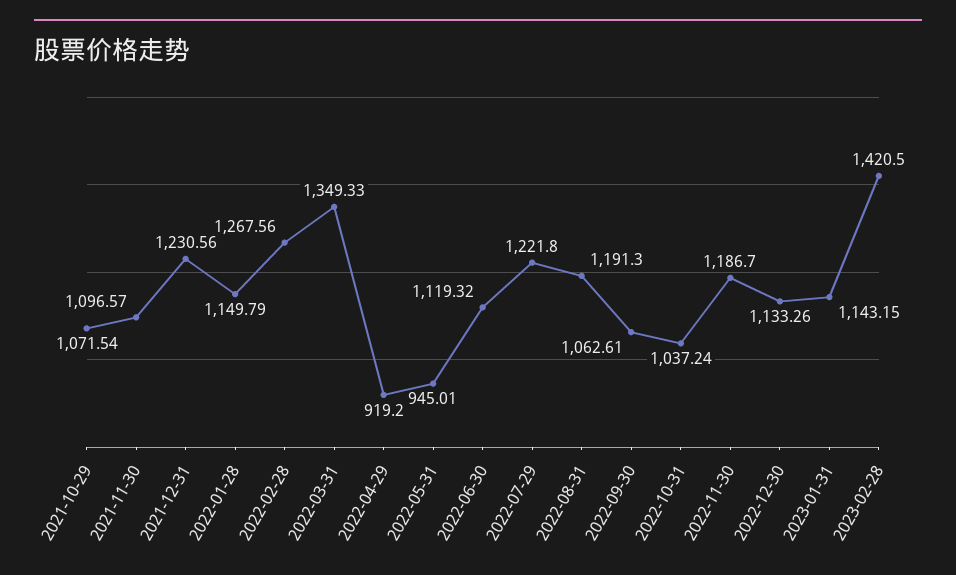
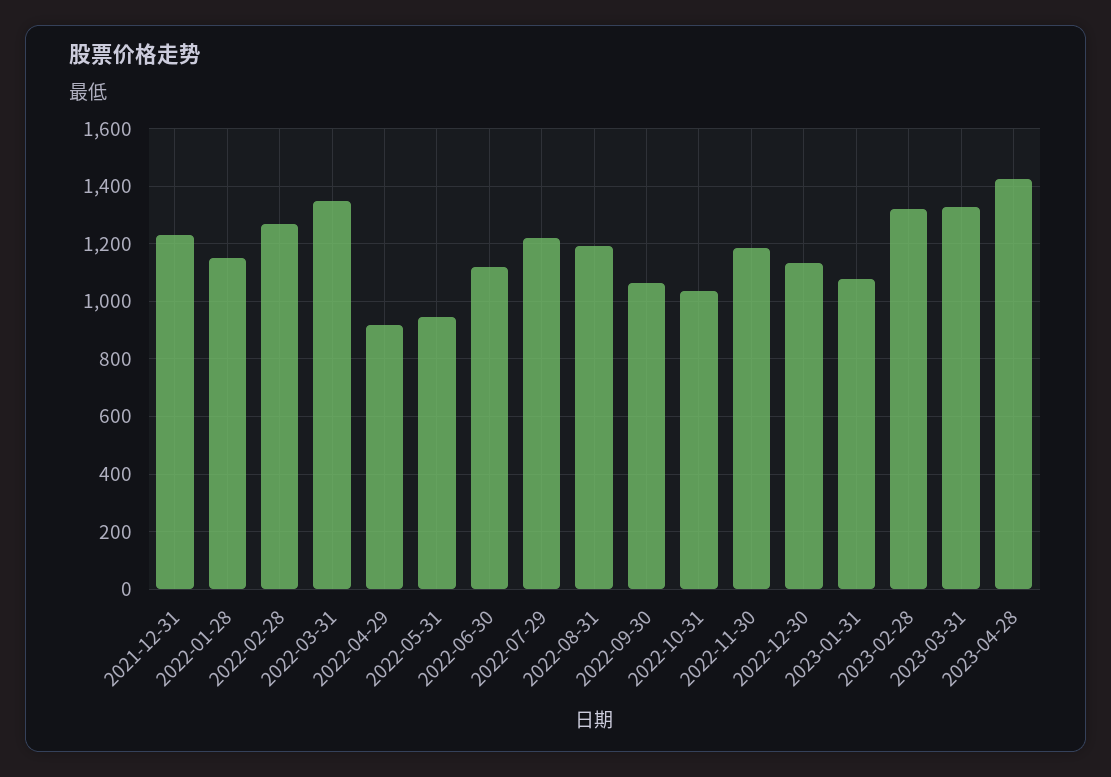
2021-10-29: 1071.54 -> none
2021-11-30: 1096.57 -> none
2023-01-31: 1143.15 -> 1075
2023-02-28: 1420.5 -> 1325
2023-03-31: none -> 1325
2023-04-28: none -> 1425

